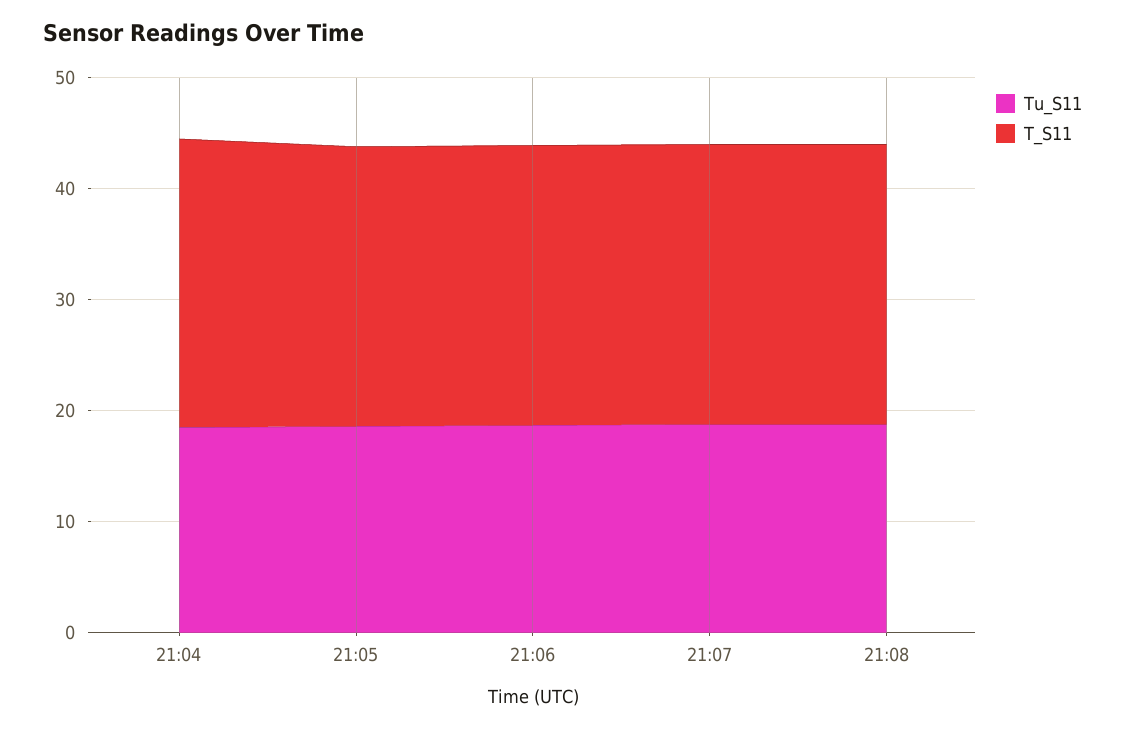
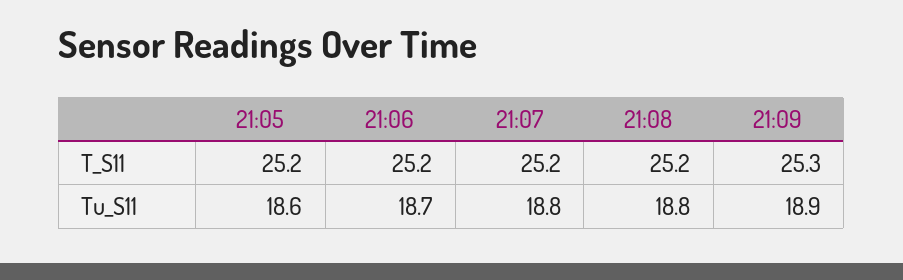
Tu_S11, 21:04: 18 -> none
T_S11, 21:04: 26 -> none
T_S11, 21:09: none -> 25.3
Tu_S11, 21:09: none -> 18.9

